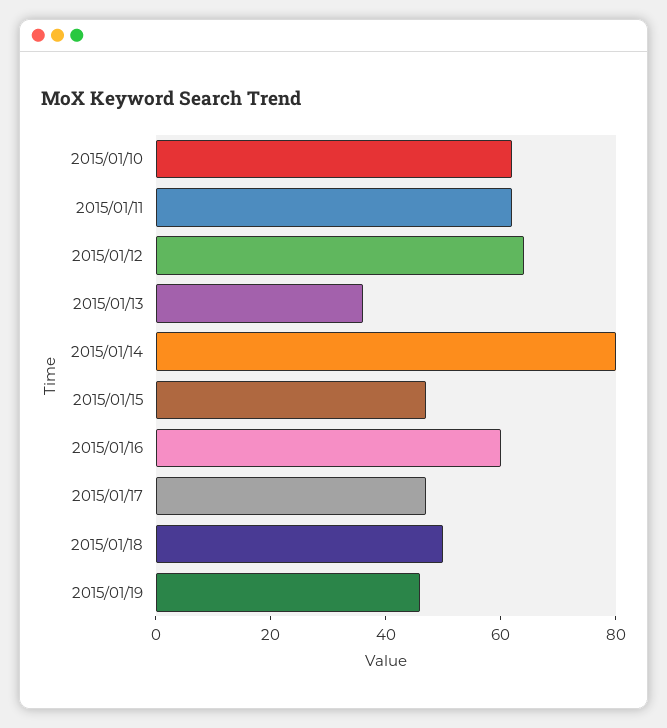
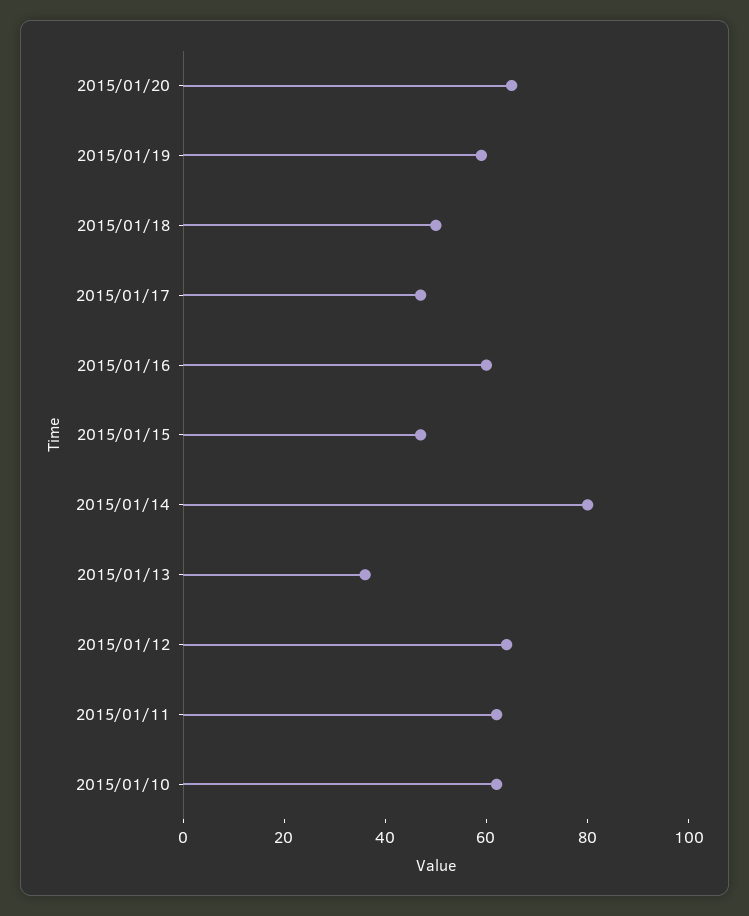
2015/01/19: 45 -> 60
2015/01/20: none -> 65

